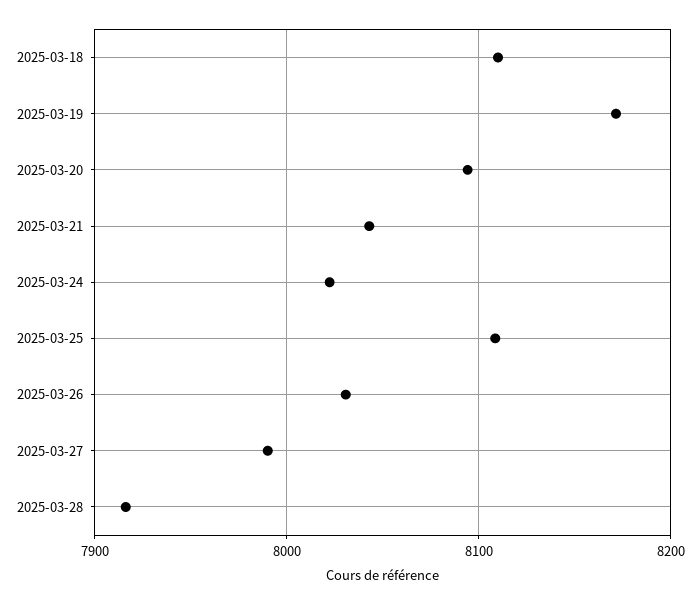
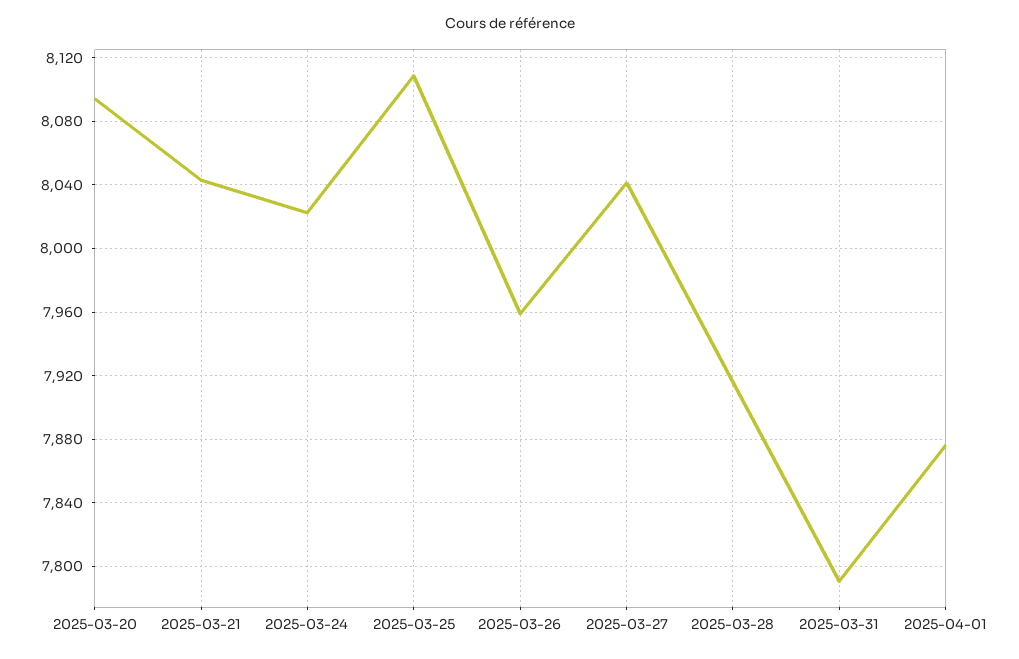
2025-03-18: 8110 -> none
2025-03-19: 8170 -> none
2025-03-26: 8030 -> 7960
2025-03-27: 7990 -> 8040
2025-03-31: none -> 7790
2025-04-01: none -> 7875

